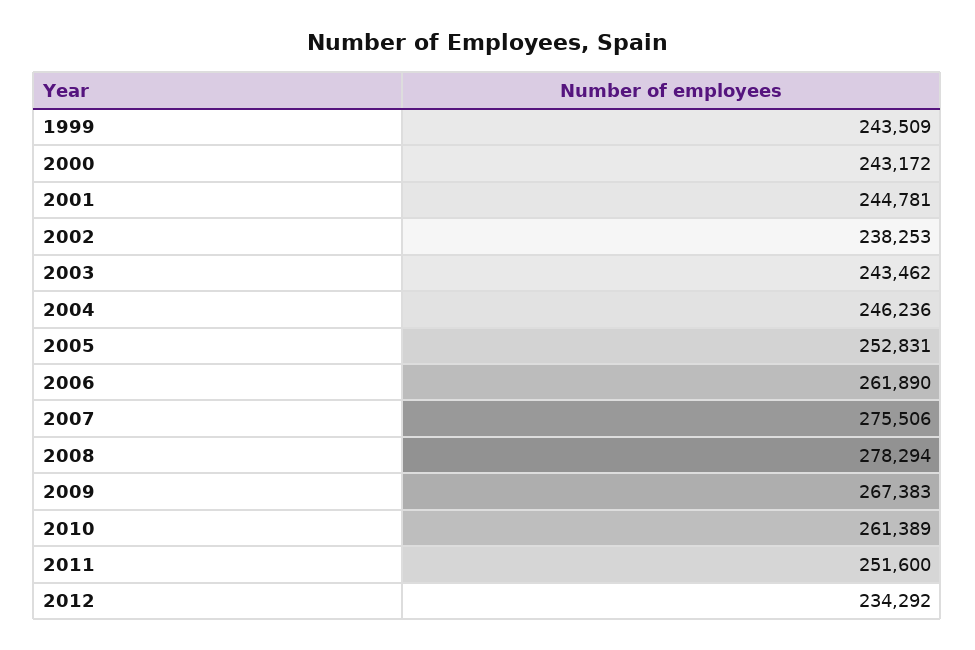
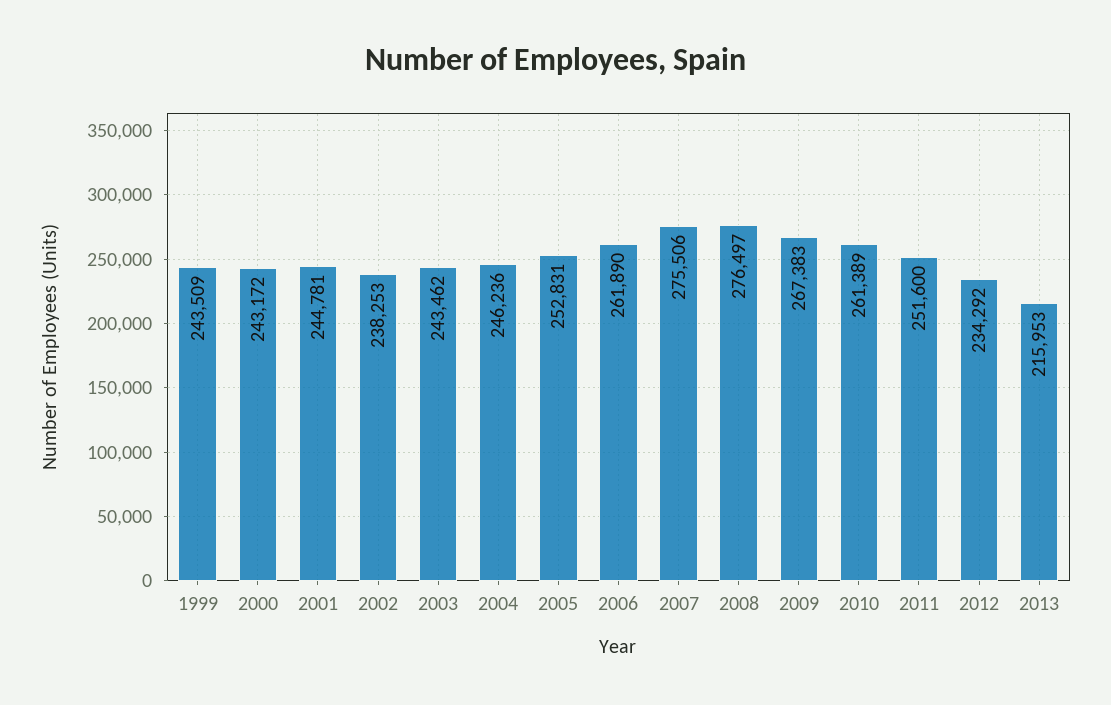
2008: 278294 -> 276497
2013: none -> 215953

